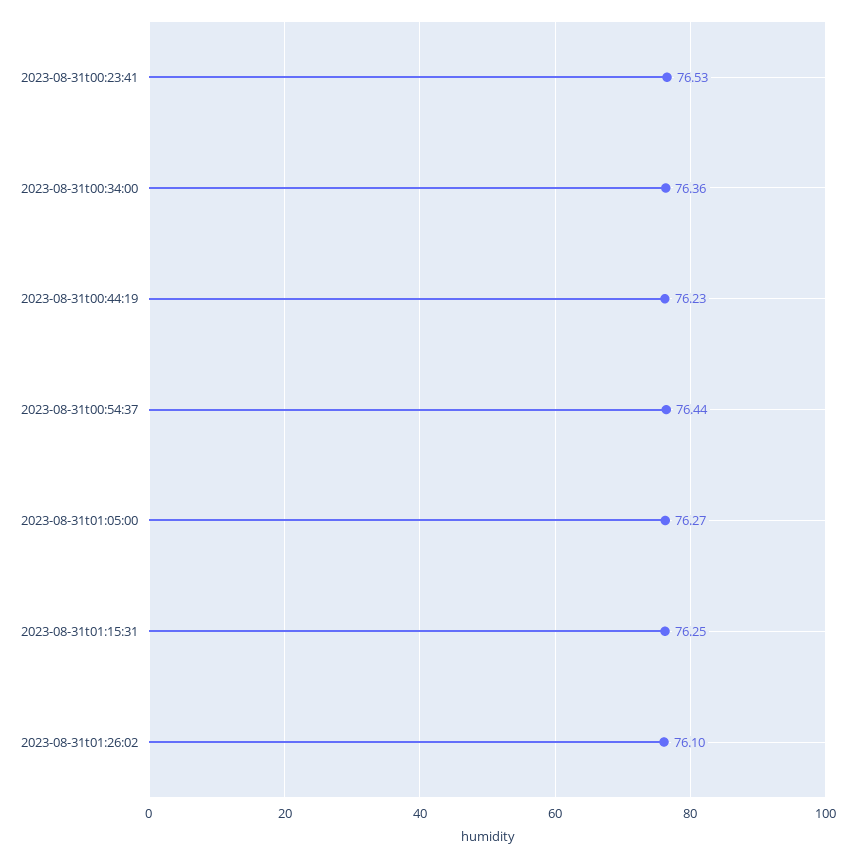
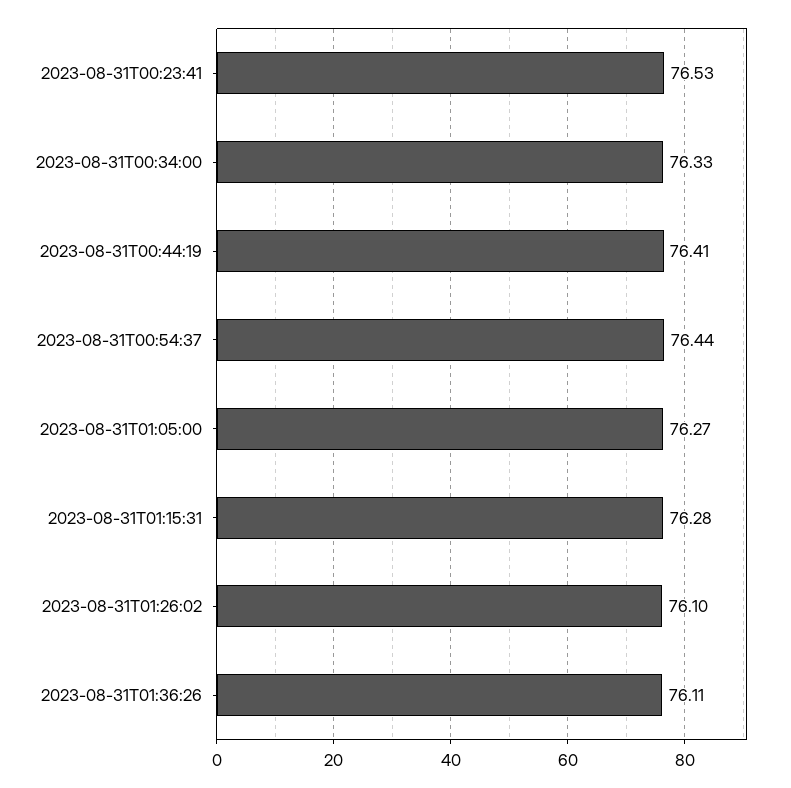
2023-08-31t00:34:00: 76.36 -> 76.33
2023-08-31t00:44:19: 76.23 -> 76.41
2023-08-31t01:15:31: 76.25 -> 76.28
2023-08-31T01:36:26: none -> 76.11

